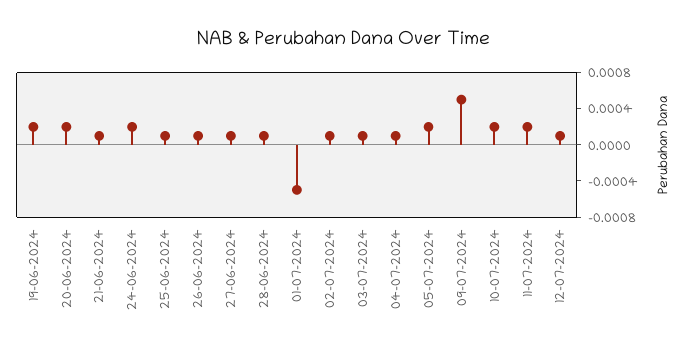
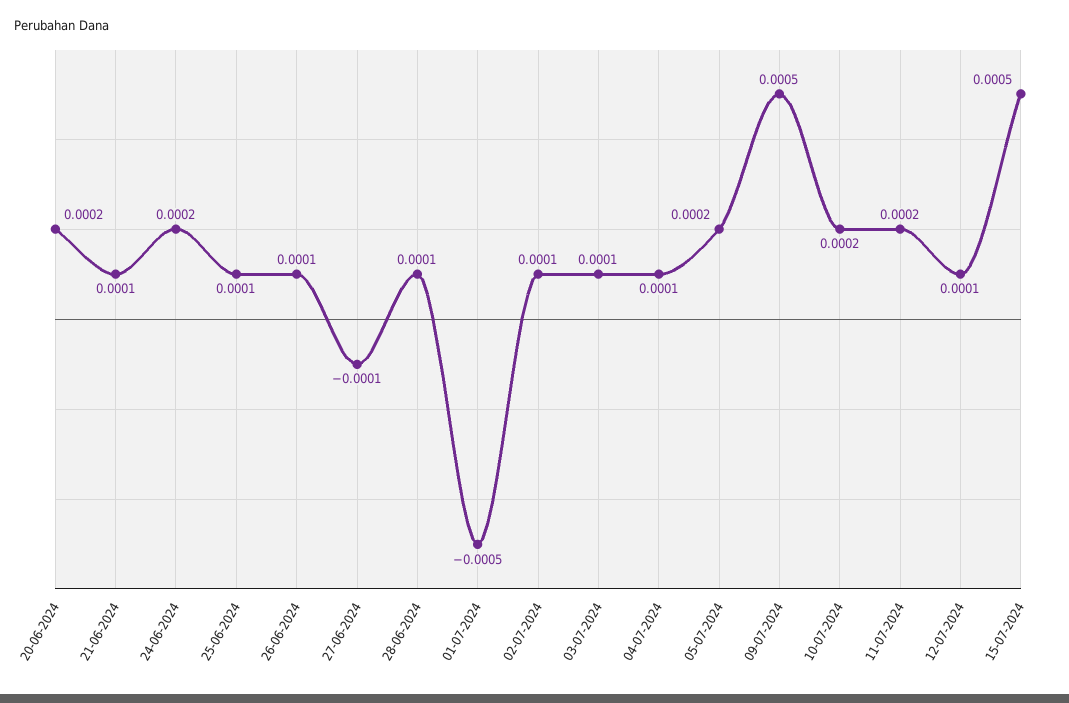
19-06-2024: 0.0002 -> none
27-06-2024: 0.0001 -> -0.0001
15-07-2024: none -> 0.0005

